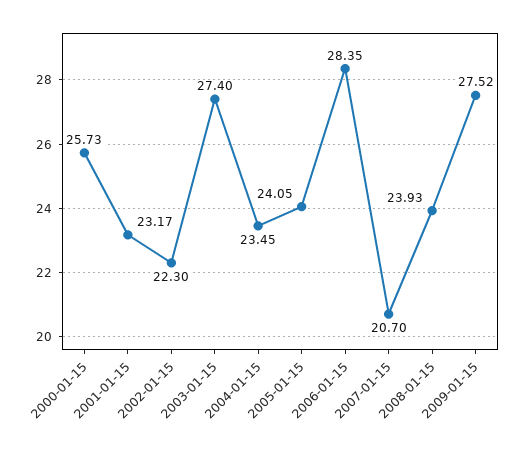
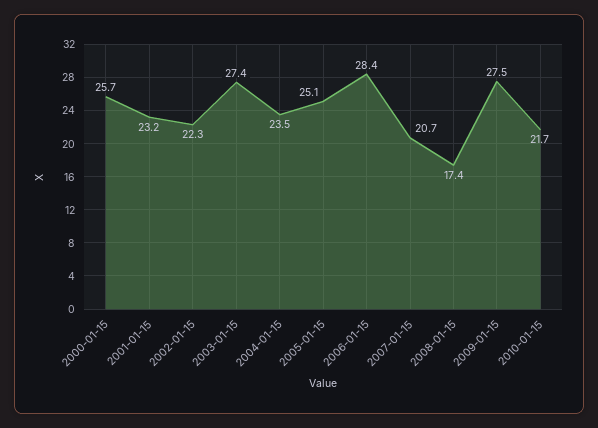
2005-01-15: 24.05 -> 25.1
2008-01-15: 23.93 -> 17.4
2010-01-15: none -> 21.7

